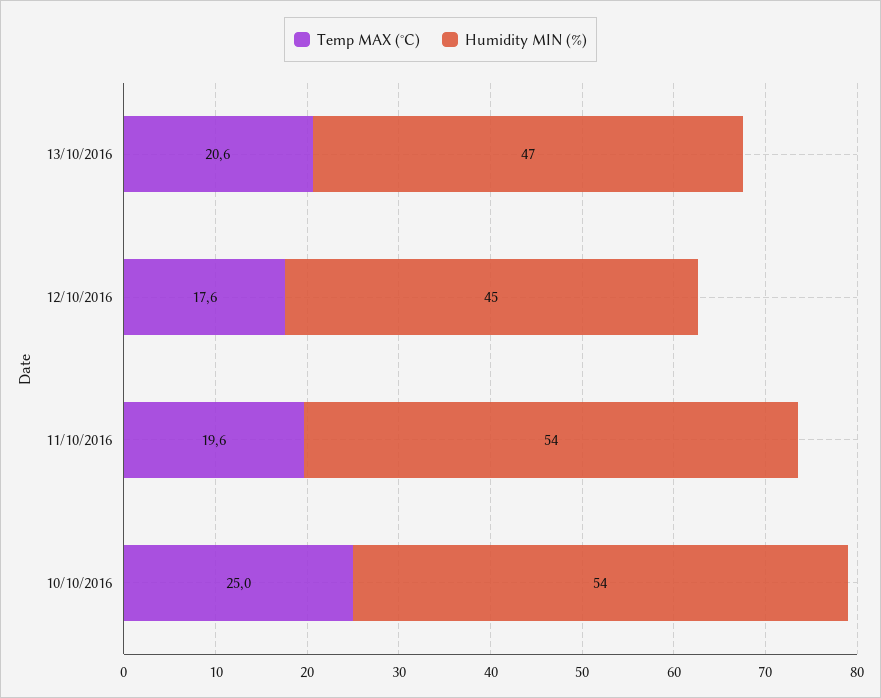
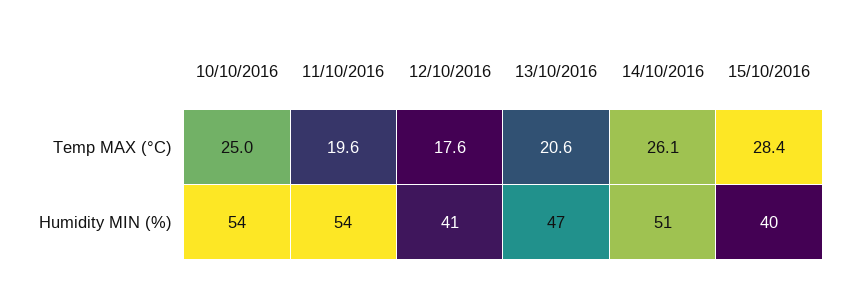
Humidity MIN (%), 12/10/2016: 45 -> 41
Temp MAX (°C), 14/10/2016: none -> 26.1
Temp MAX (°C), 15/10/2016: none -> 28.4
Humidity MIN (%), 14/10/2016: none -> 51
Humidity MIN (%), 15/10/2016: none -> 40

